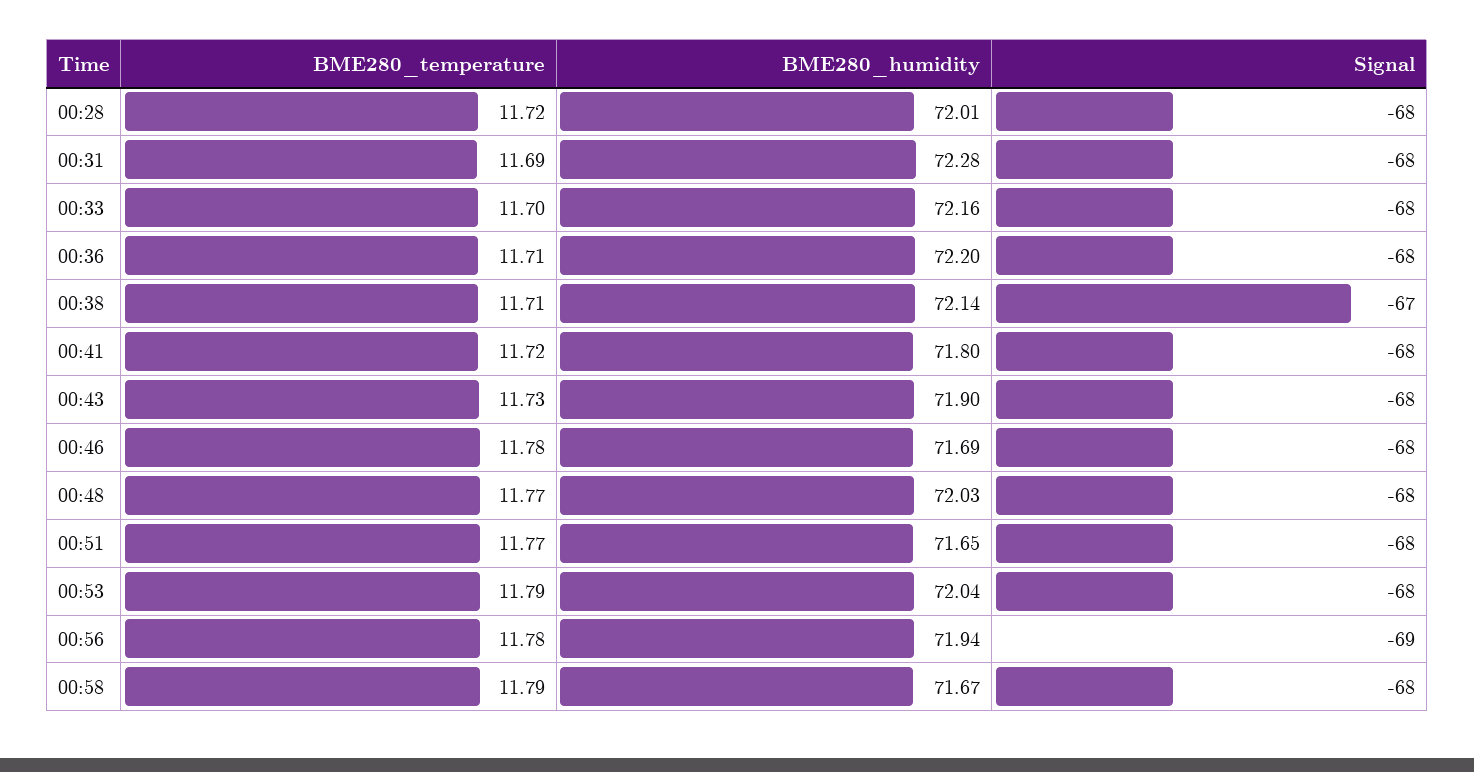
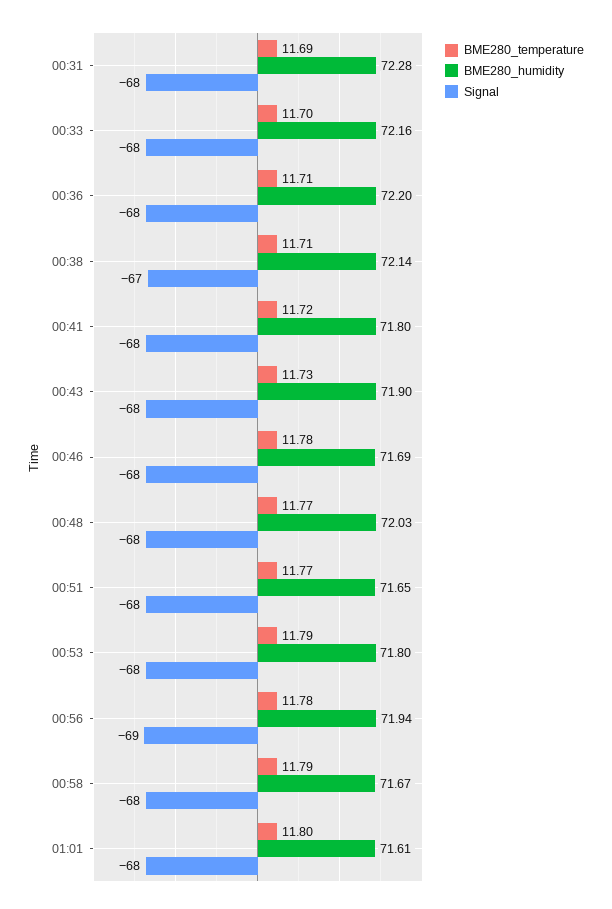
BME280_temperature, 00:28: 11.72 -> none
BME280_humidity, 00:28: 72.01 -> none
Signal, 00:28: -68 -> none
BME280_humidity, 00:53: 72.04 -> 71.8
BME280_temperature, 01:01: none -> 11.8
BME280_humidity, 01:01: none -> 71.61
Signal, 01:01: none -> -68

